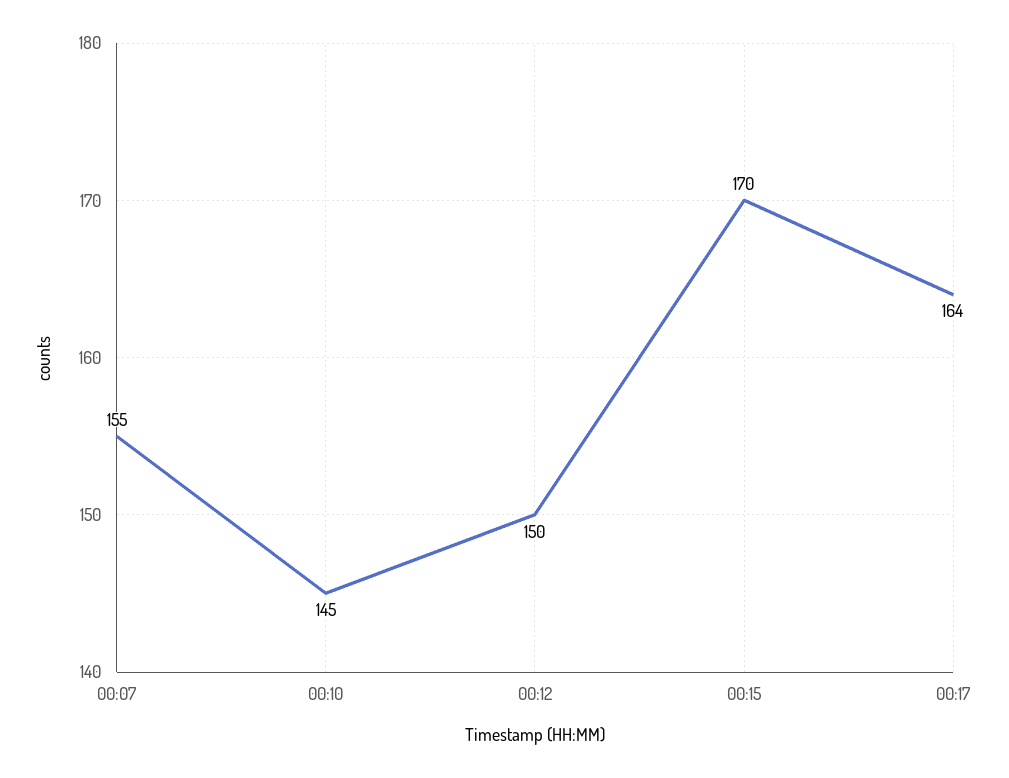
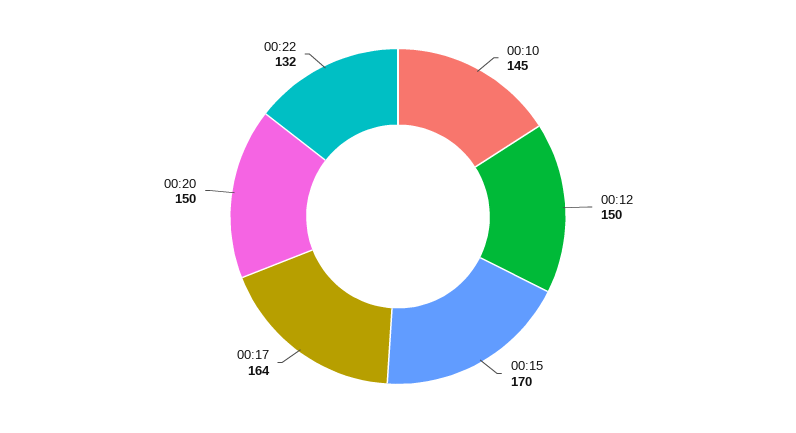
00:07: 155 -> none
00:20: none -> 150
00:22: none -> 132

